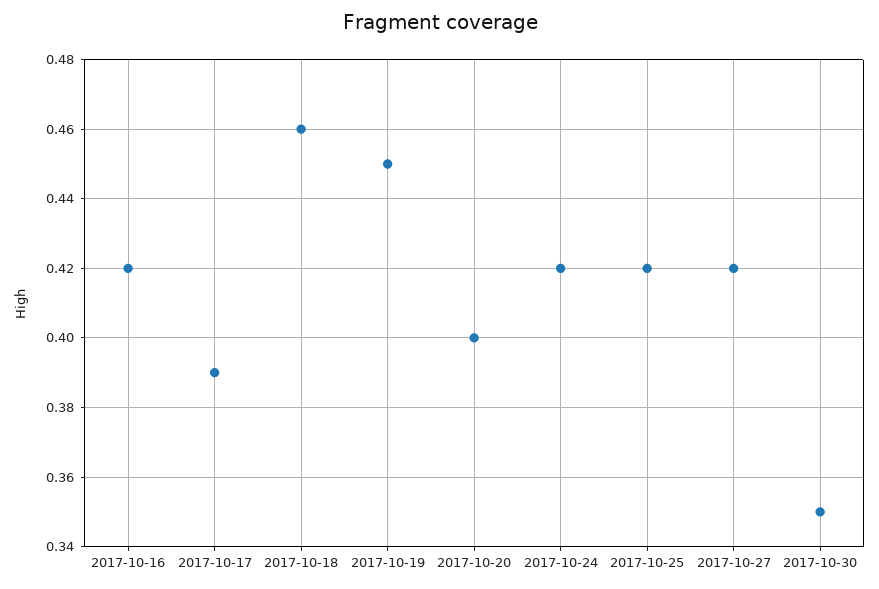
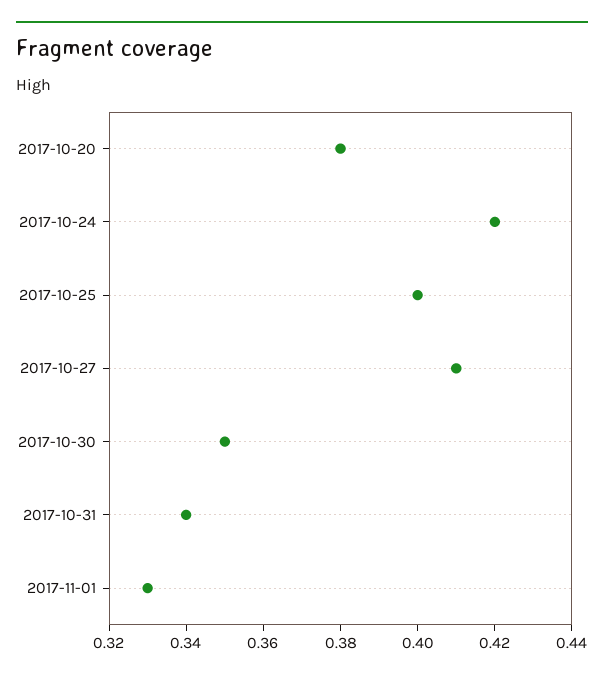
2017-10-16: 0.42 -> none
2017-10-17: 0.39 -> none
2017-10-18: 0.46 -> none
2017-10-19: 0.45 -> none
2017-10-20: 0.4 -> 0.38
2017-10-25: 0.42 -> 0.4
2017-10-27: 0.42 -> 0.41
2017-10-31: none -> 0.34
2017-11-01: none -> 0.33

